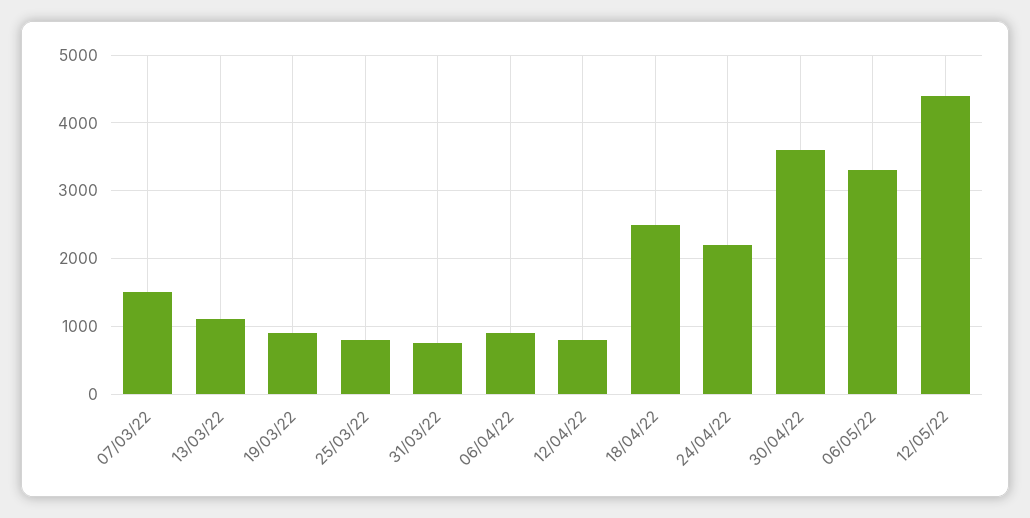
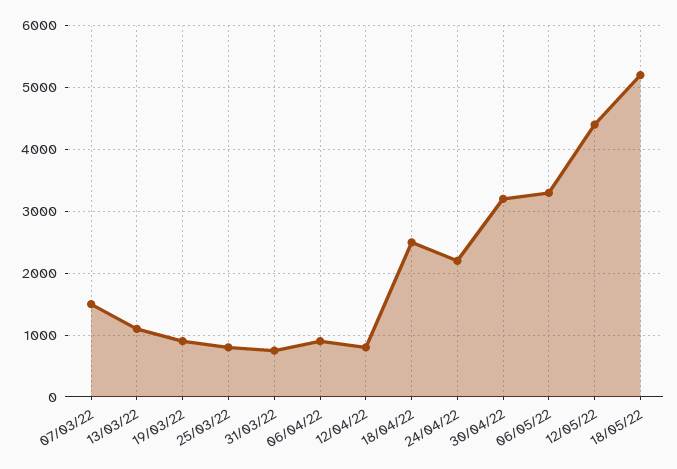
30/04/22: 3600 -> 3200
18/05/22: none -> 5200

